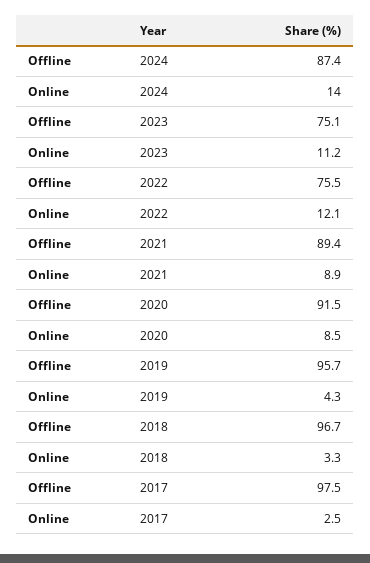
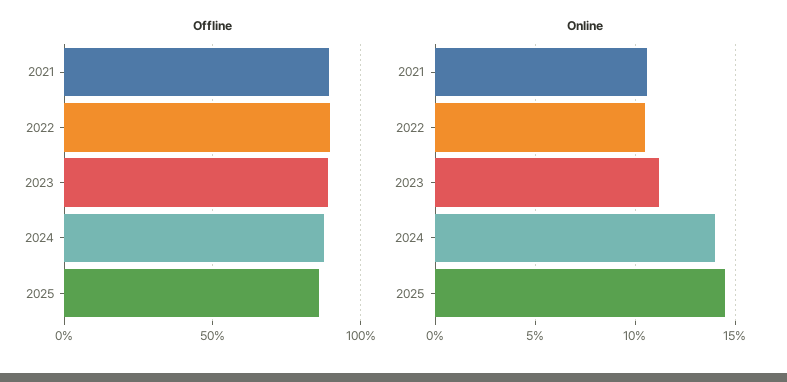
Offline, 2023: 75.1 -> 90
Offline, 2022: 75.5 -> 90
Online, 2022: 12.1 -> 10.5
Online, 2021: 8.9 -> 10.5
Offline, 2020: 91.5 -> none
Online, 2020: 8.5 -> none
Offline, 2019: 95.7 -> none
Online, 2019: 4.3 -> none
Offline, 2018: 96.7 -> none
Online, 2018: 3.3 -> none
Offline, 2017: 97.5 -> none
Online, 2017: 2.5 -> none
Offline, 2025: none -> 85
Online, 2025: none -> 14.5

